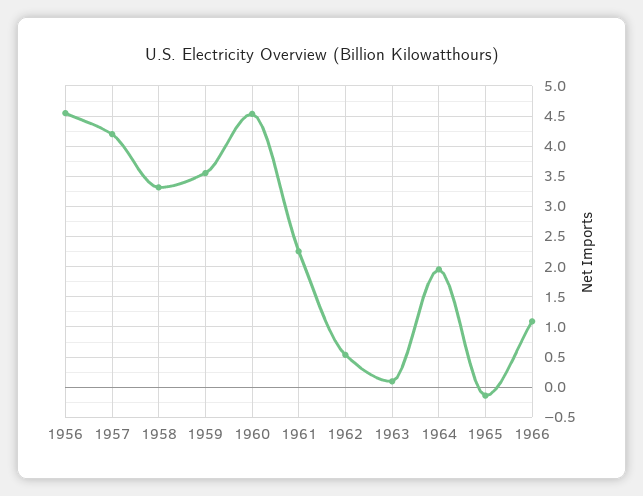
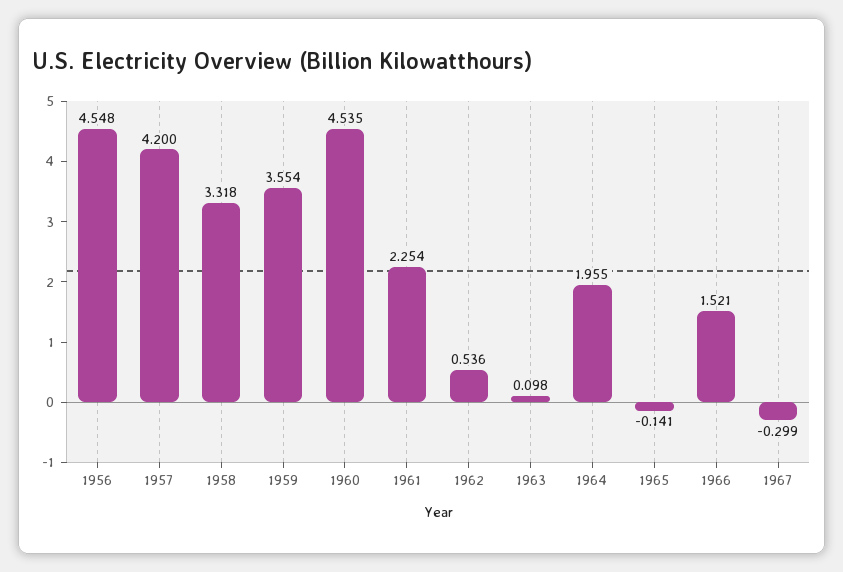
1966: 1.1 -> 1.521
1967: none -> -0.299

